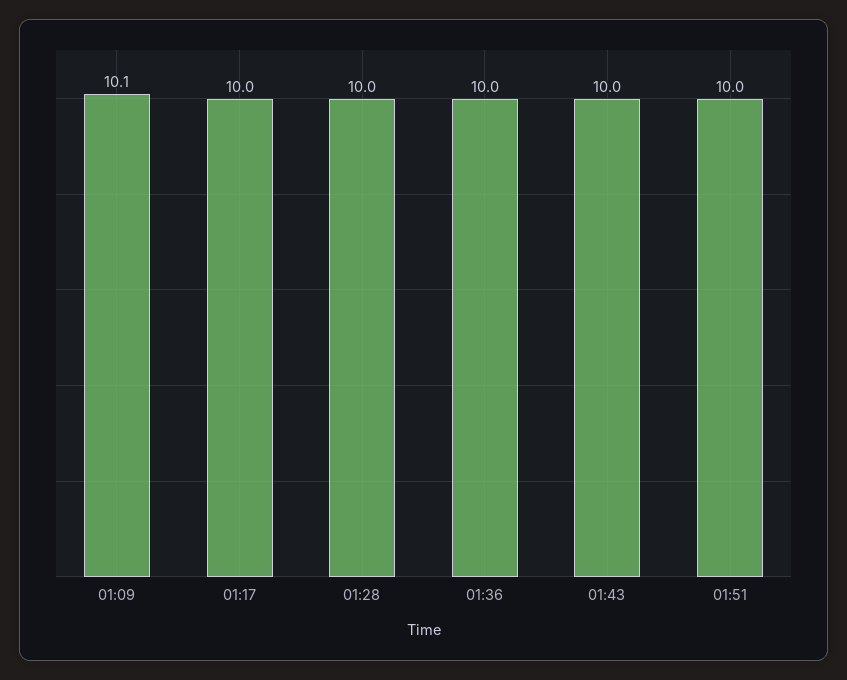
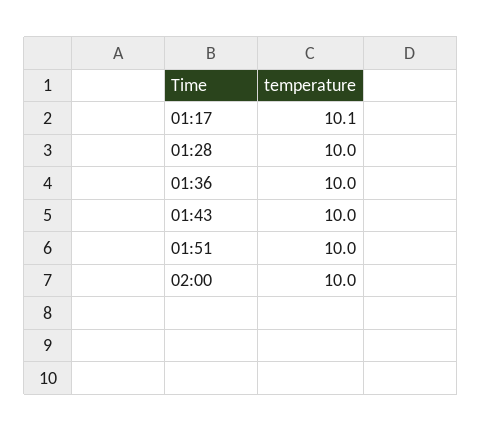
01:09: 10.1 -> none
01:17: 10 -> 10.1
02:00: none -> 10

